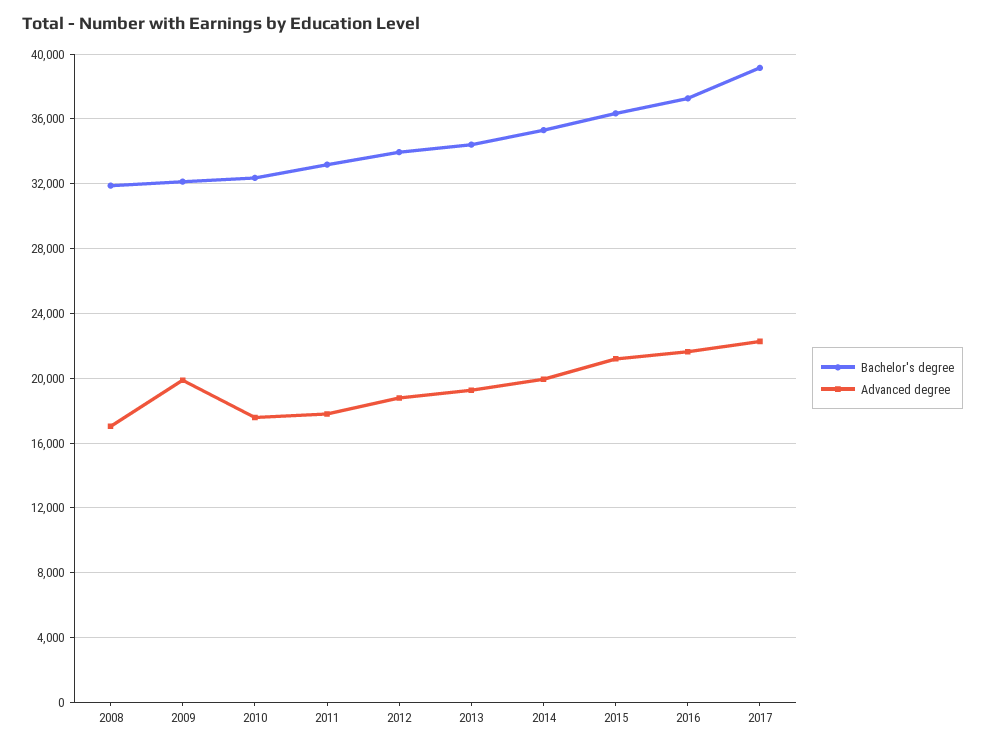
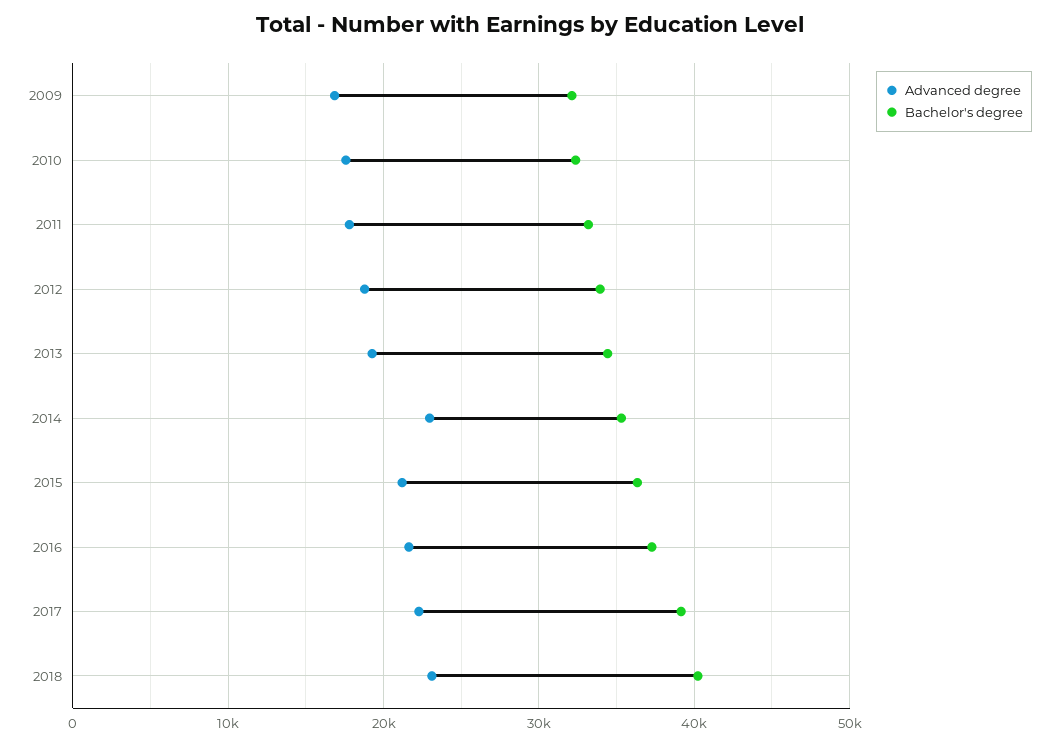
Bachelor's degree, 2008: 32000 -> none
Advanced degree, 2008: 17000 -> none
Advanced degree, 2009: 20000 -> 17000
Advanced degree, 2014: 20000 -> 23000
Advanced degree, 2018: none -> 23000
Bachelor's degree, 2018: none -> 40000

